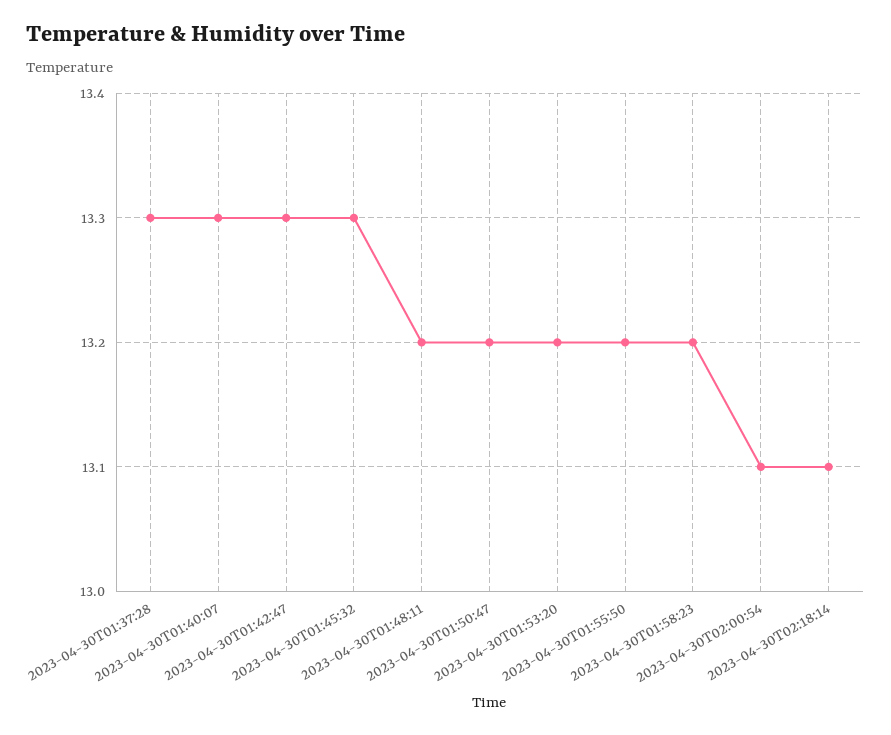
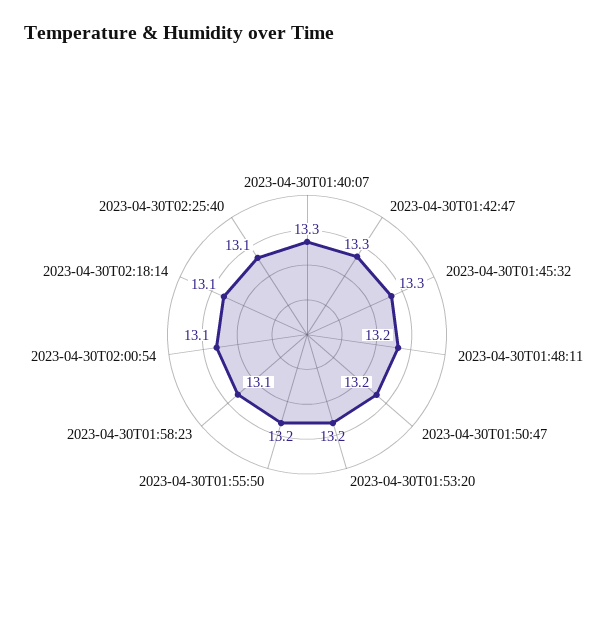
2023-04-30T01:37:28: 13.3 -> none
2023-04-30T01:58:23: 13.2 -> 13.1
2023-04-30T02:25:40: none -> 13.1

